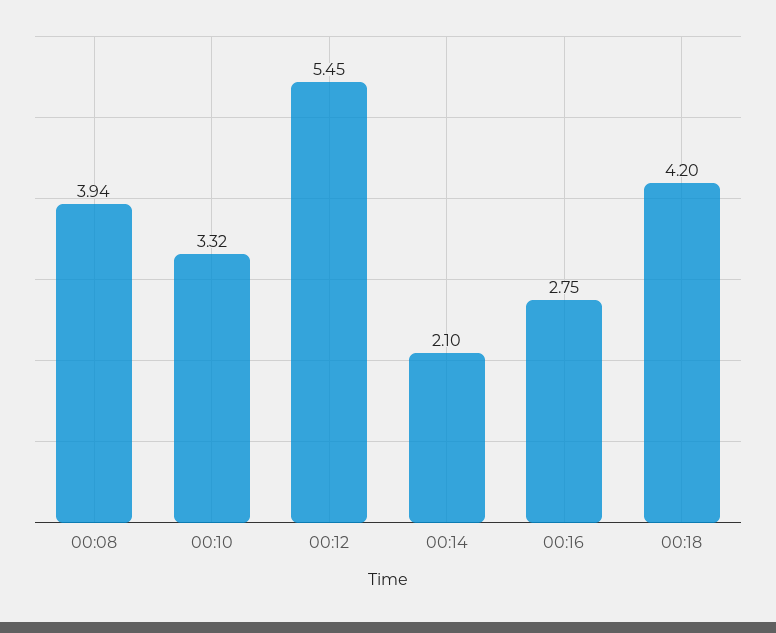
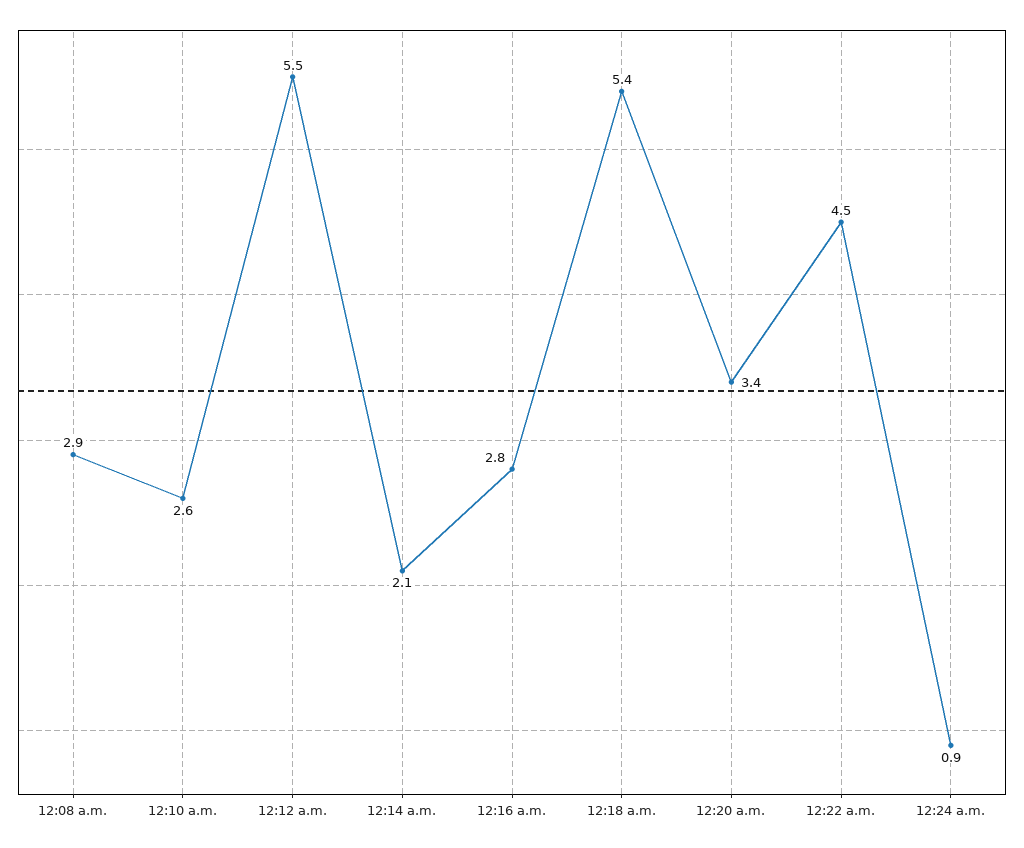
00:08: 3.94 -> 2.9
00:10: 3.32 -> 2.6
00:18: 4.2 -> 5.4
12:20 a.m.: none -> 3.4
12:22 a.m.: none -> 4.5
12:24 a.m.: none -> 0.9

